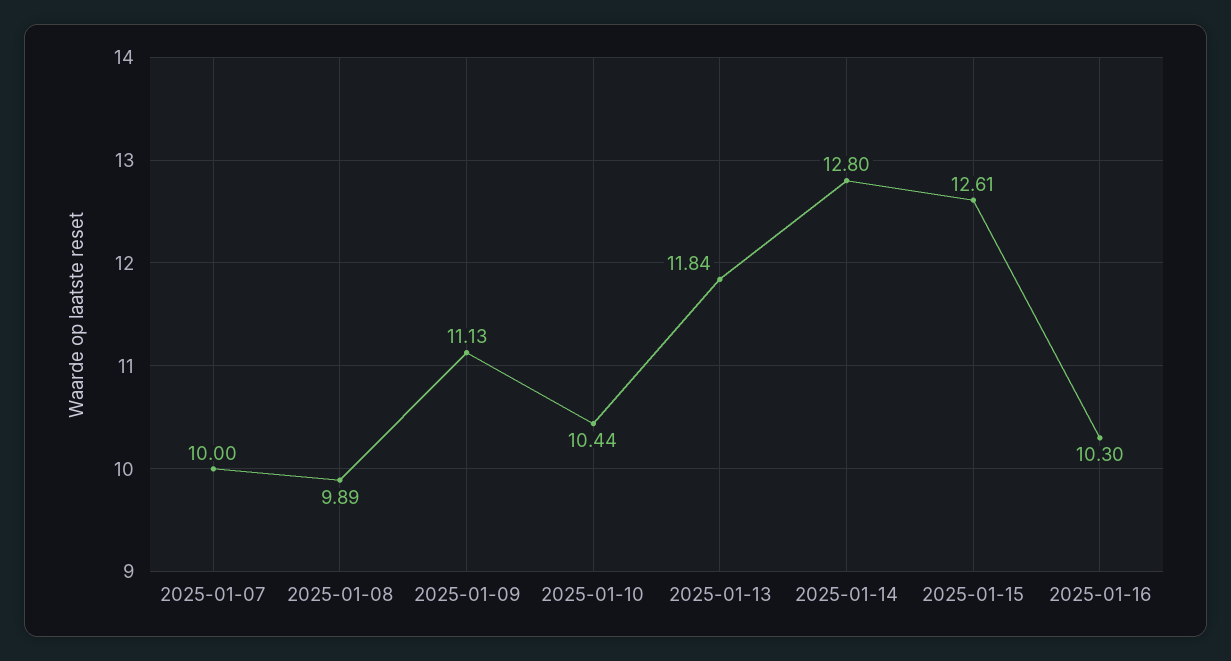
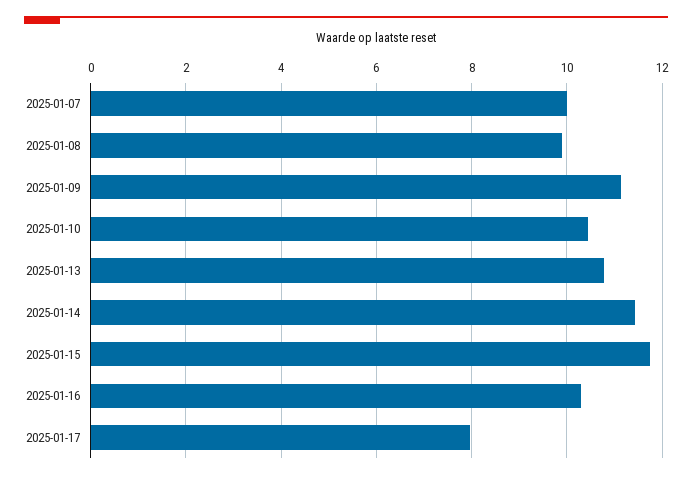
2025-01-13: 11.84 -> 10.8
2025-01-14: 12.8 -> 11.4
2025-01-15: 12.61 -> 11.8
2025-01-17: none -> 8

